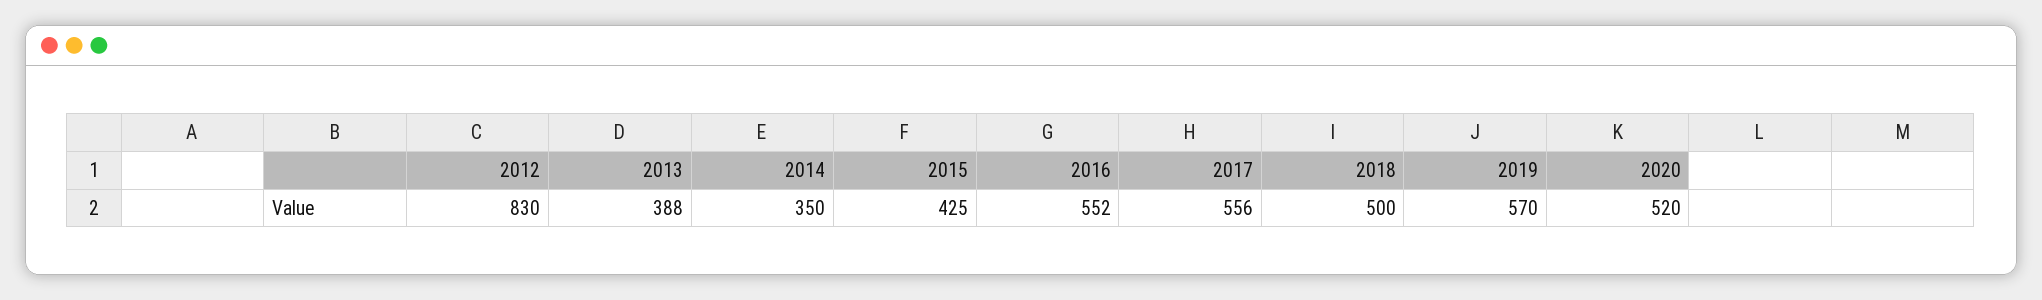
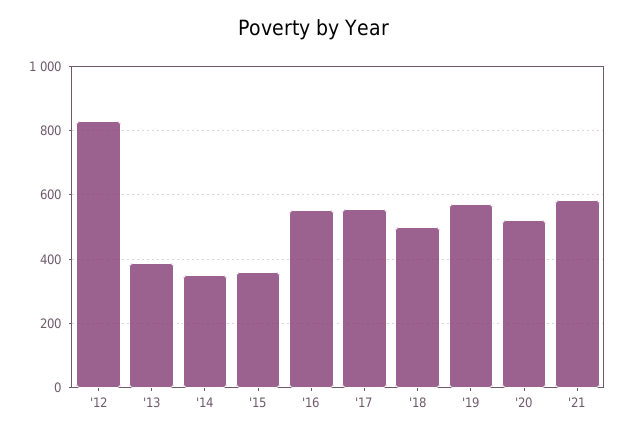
2015: 425 -> 360
'21: none -> 580

